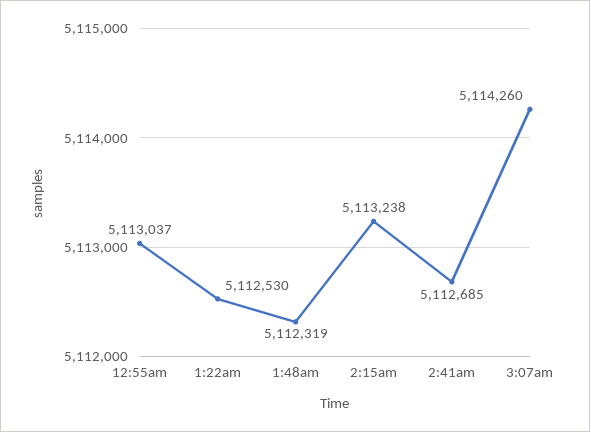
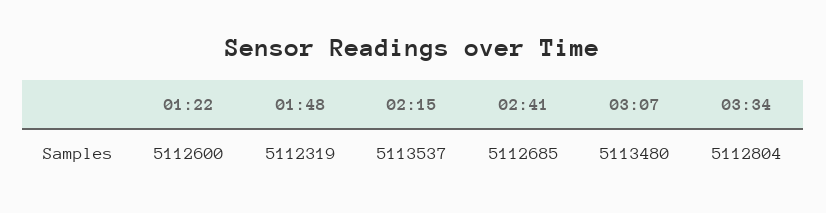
12:55am: 5113037 -> none
1:22am: 5112530 -> 5112600
2:15am: 5113238 -> 5113537
3:07am: 5114260 -> 5113480
03:34: none -> 5112804

